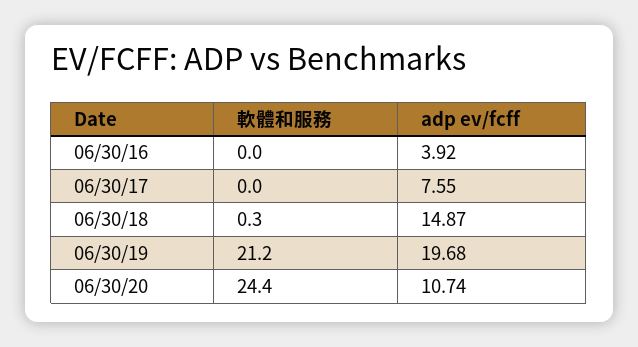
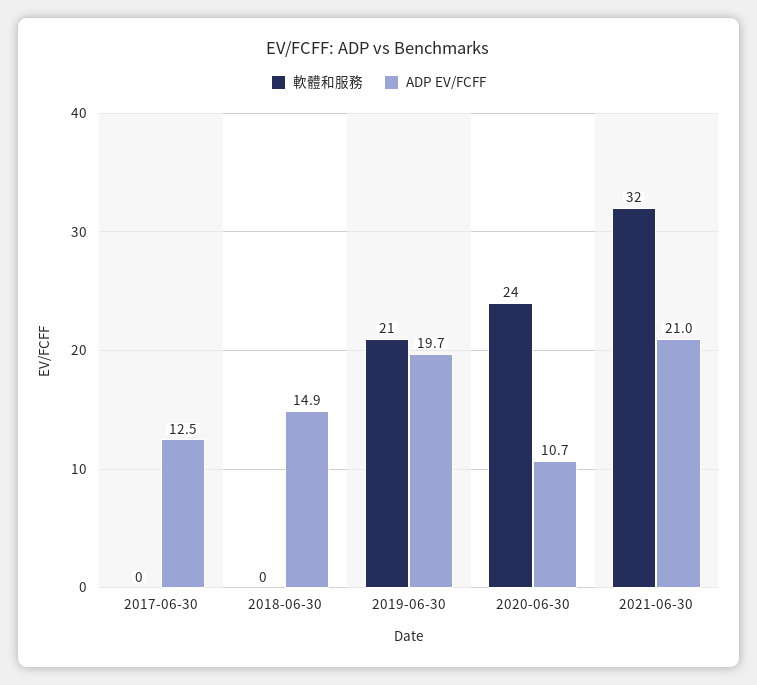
軟體和服務, 06/30/16: 0 -> none
adp ev/fcff, 06/30/16: 3.92 -> none
adp ev/fcff, 06/30/17: 7.55 -> 12.5
軟體和服務, 2021-06-30: none -> 32
adp ev/fcff, 2021-06-30: none -> 21

